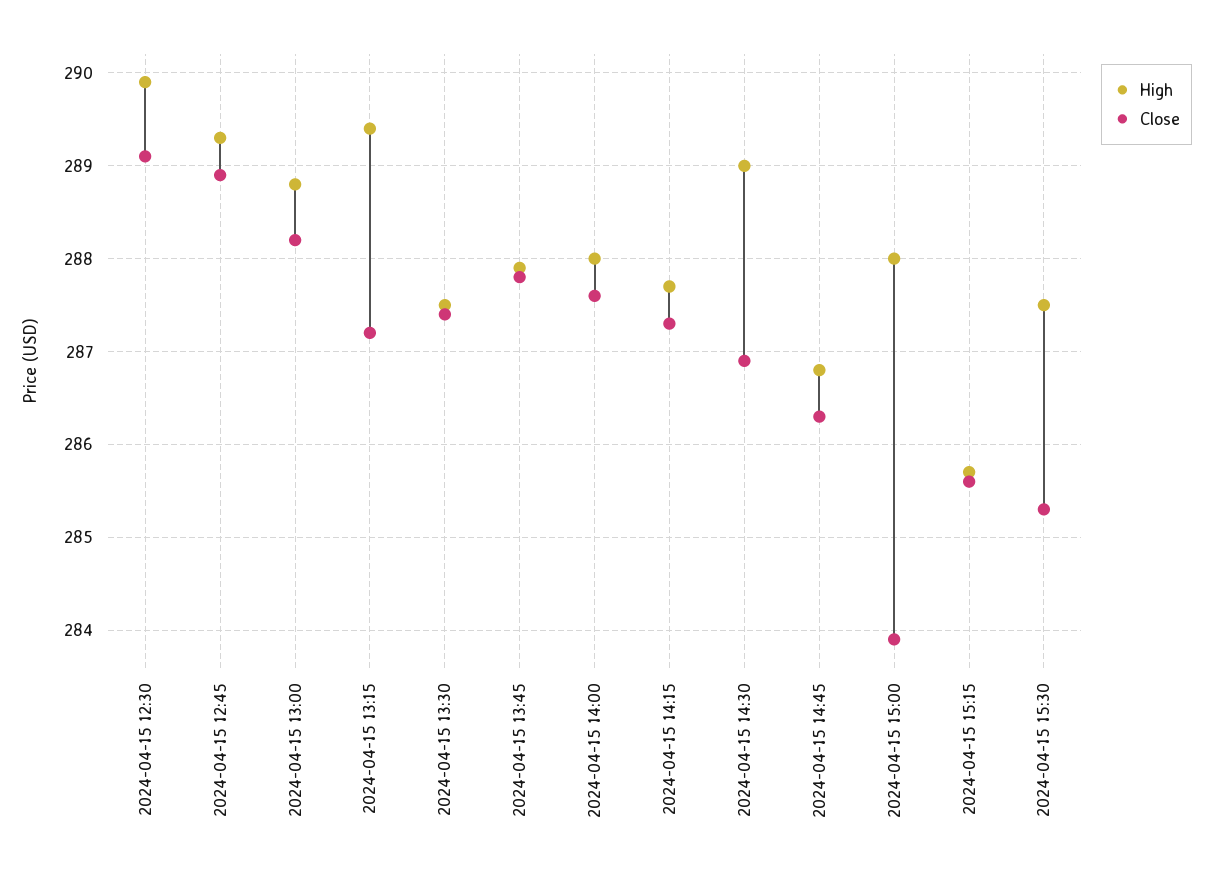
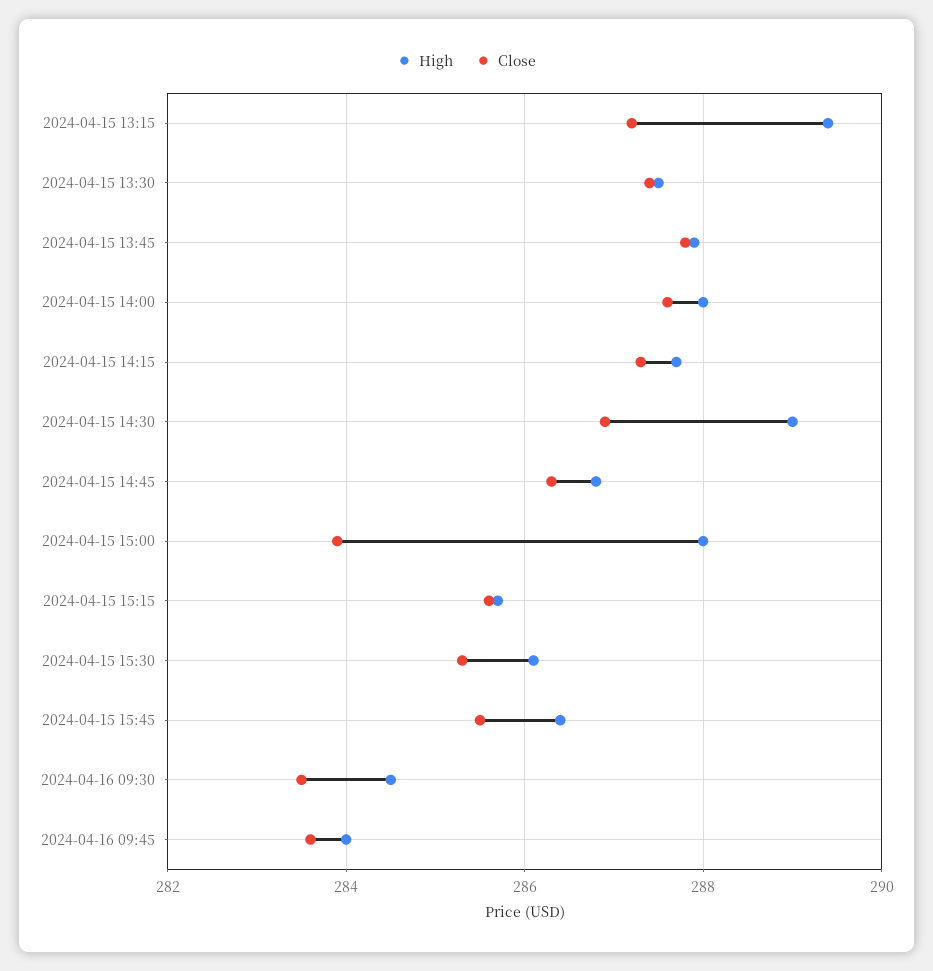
High, 2024-04-15 12:30: 289.9 -> none
Close, 2024-04-15 12:30: 289.1 -> none
High, 2024-04-15 12:45: 289.3 -> none
Close, 2024-04-15 12:45: 288.9 -> none
High, 2024-04-15 13:00: 288.8 -> none
Close, 2024-04-15 13:00: 288.2 -> none
High, 2024-04-15 15:30: 287.5 -> 286
High, 2024-04-15 15:45: none -> 286.5
Close, 2024-04-15 15:45: none -> 285.5
High, 2024-04-16 09:30: none -> 284.5
Close, 2024-04-16 09:30: none -> 283.5
High, 2024-04-16 09:45: none -> 284
Close, 2024-04-16 09:45: none -> 283.5

